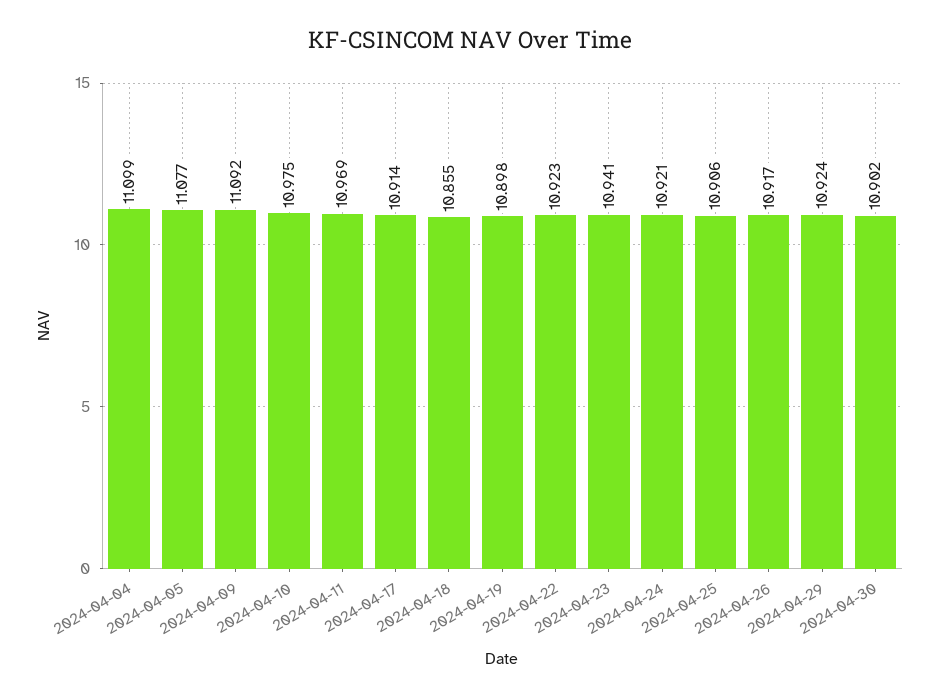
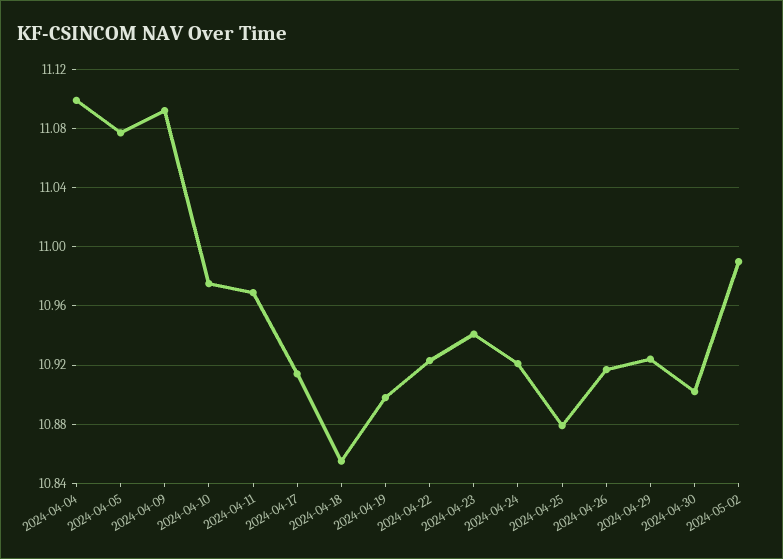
2024-04-25: 10.906 -> 10.88
2024-05-02: none -> 10.99

